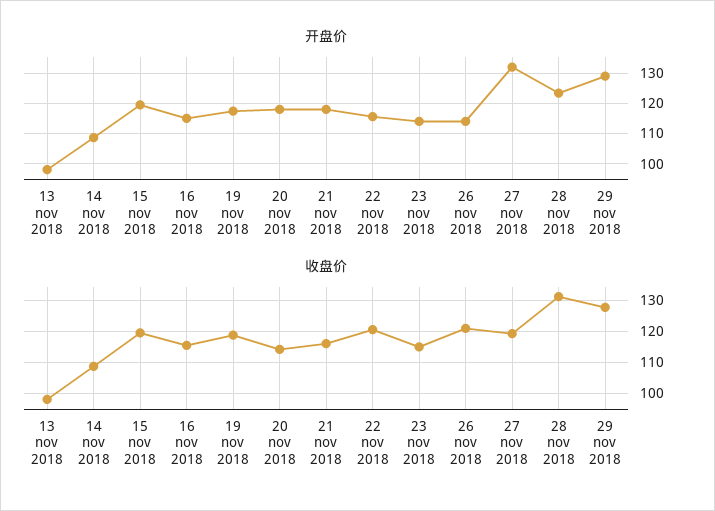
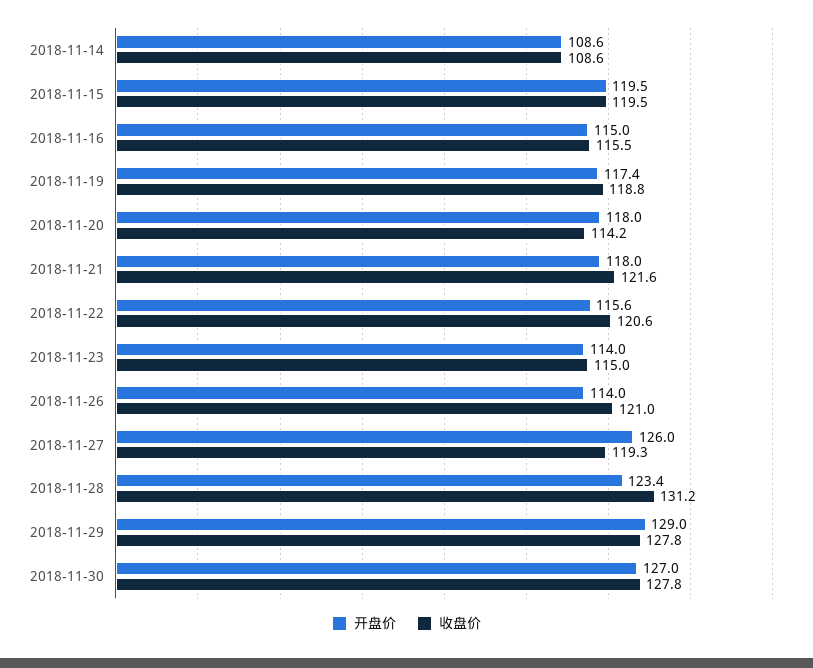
开盘价, 13 nov 2018: 98 -> none
开盘价, 27 nov 2018: 132 -> 126
收盘价, 13 nov 2018: 98 -> none
收盘价, 21 nov 2018: 116 -> 121.6
开盘价, 2018-11-30: none -> 127
收盘价, 2018-11-30: none -> 127.8

